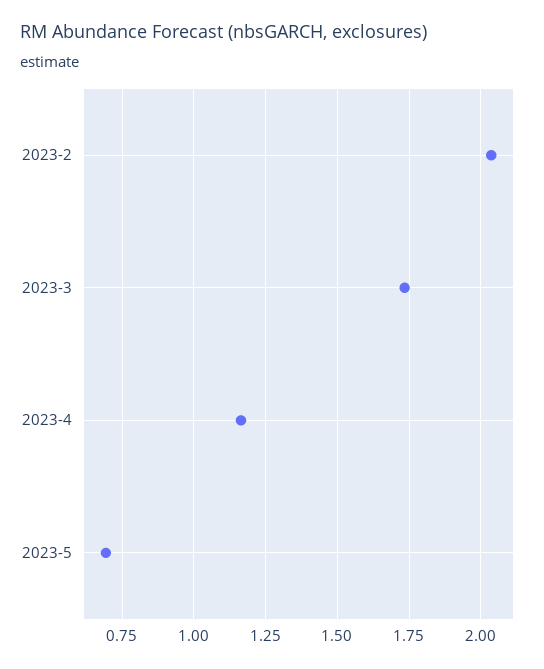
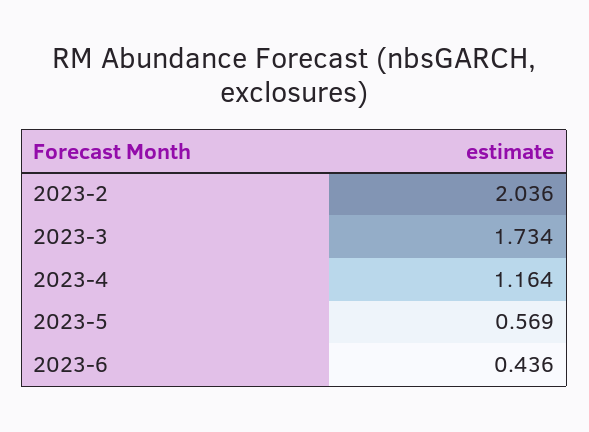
2023-5: 0.7 -> 0.569
2023-6: none -> 0.436

